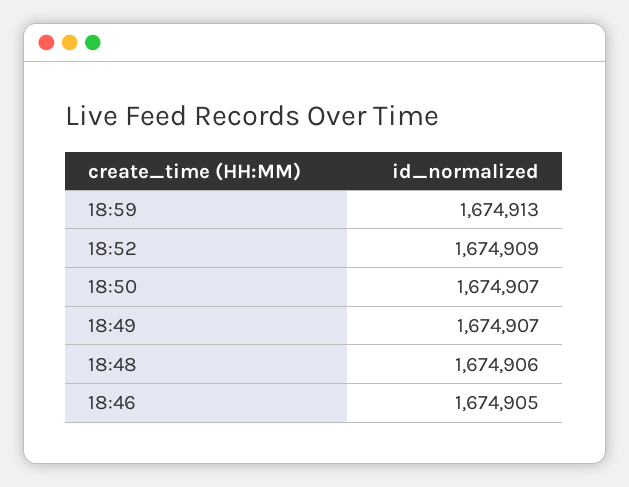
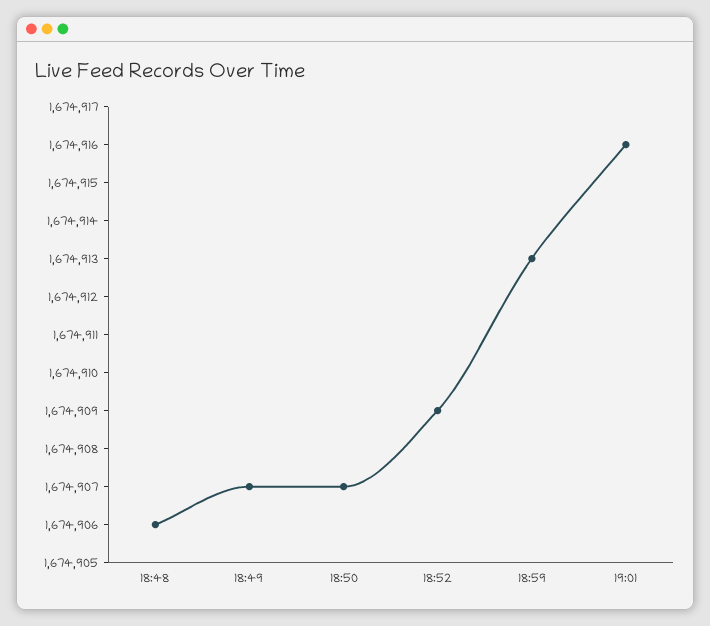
18:46: 1674905 -> none
19:01: none -> 1674916

